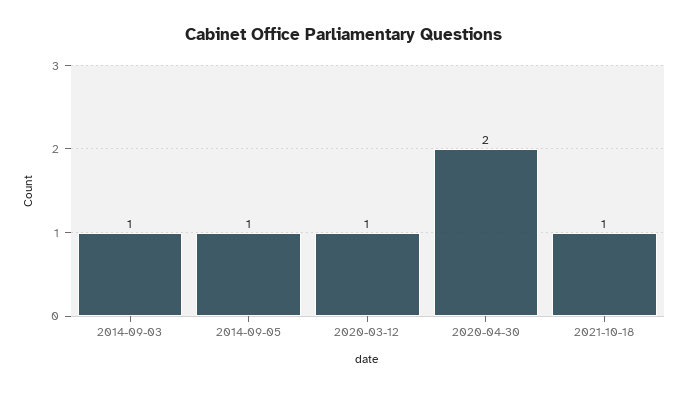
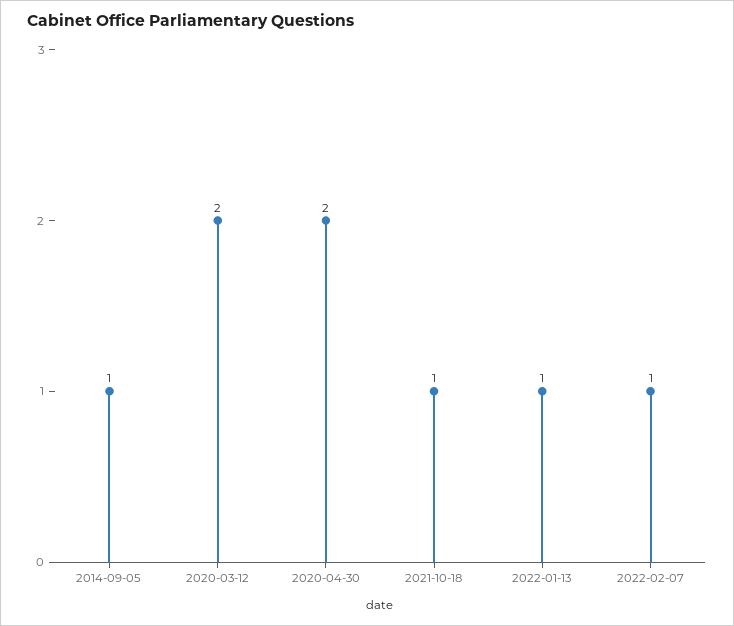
2014-09-03: 1 -> none
2020-03-12: 1 -> 2
2022-01-13: none -> 1
2022-02-07: none -> 1

